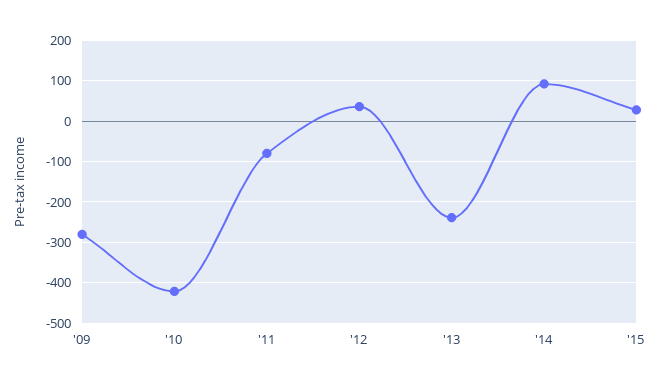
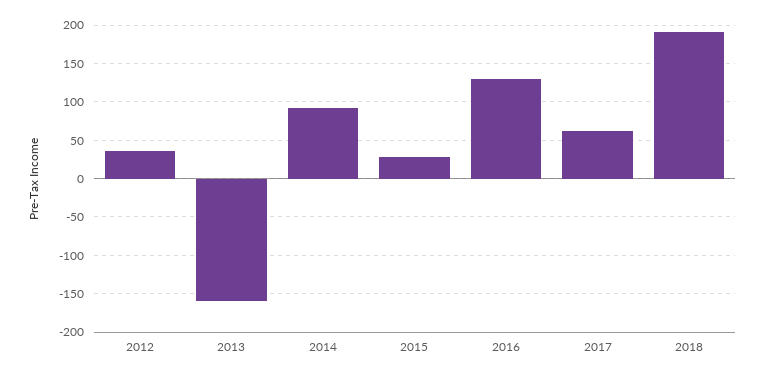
'09: -280 -> none
'10: -420 -> none
'11: -80 -> none
'13: -240 -> -160
2016: none -> 130
2017: none -> 60
2018: none -> 190

